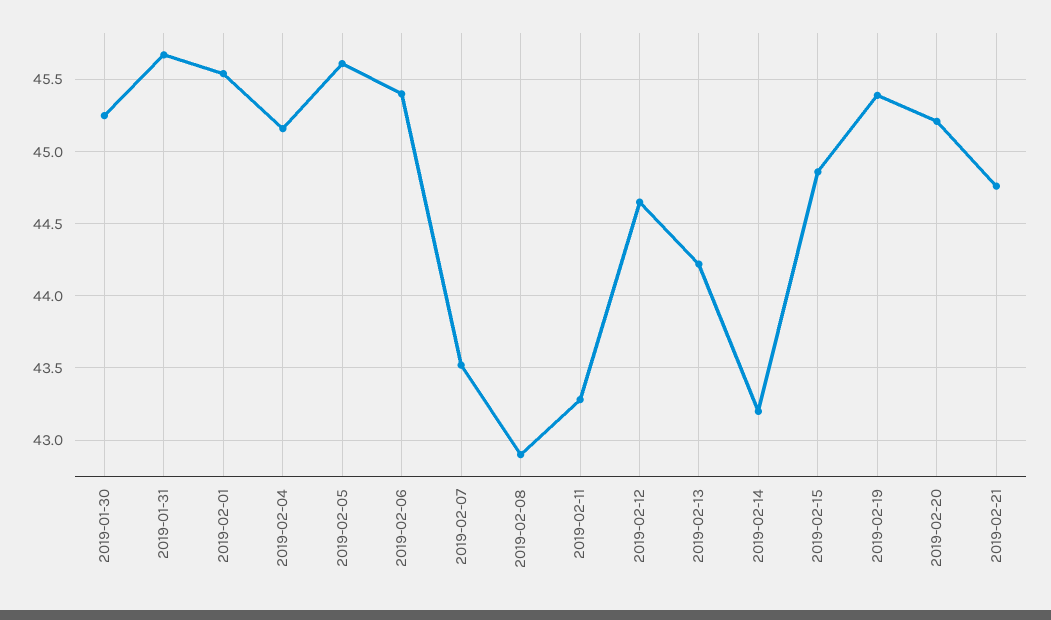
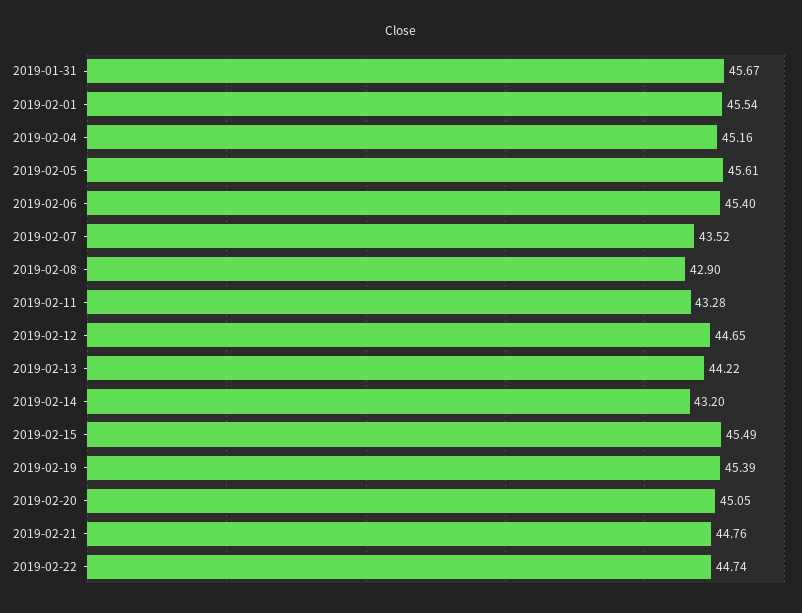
2019-01-30: 45.25 -> none
2019-02-15: 44.85 -> 45.49
2019-02-20: 45.2 -> 45.05
2019-02-22: none -> 44.74

